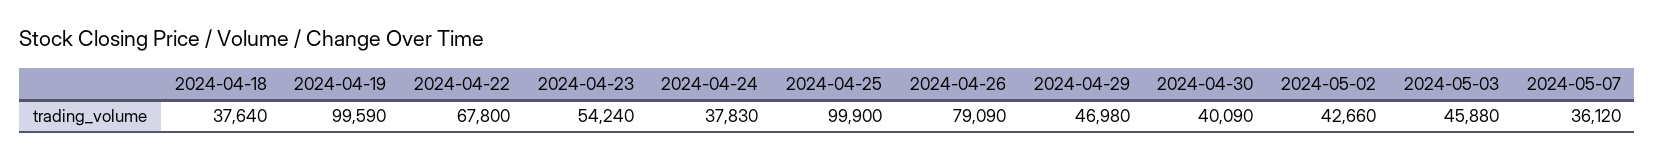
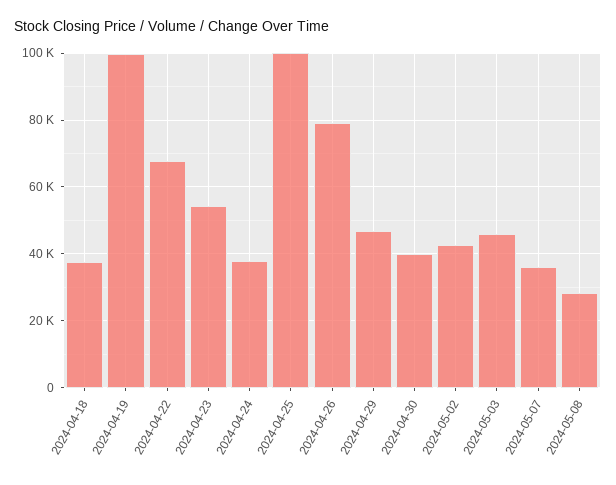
2024-05-08: none -> 28000

